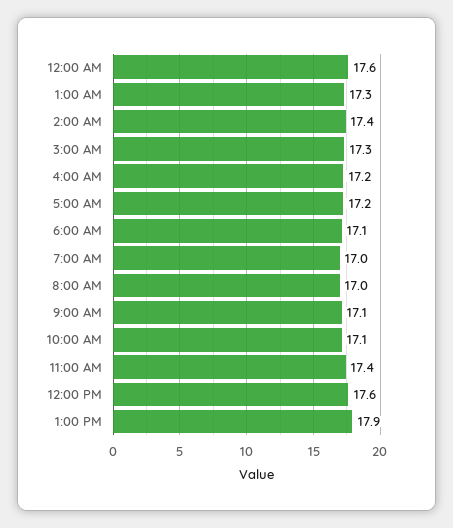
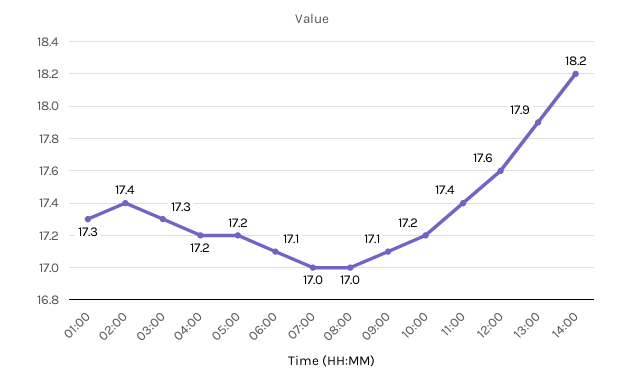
12:00 AM: 17.6 -> none
10:00 AM: 17.1 -> 17.2
14:00: none -> 18.2

